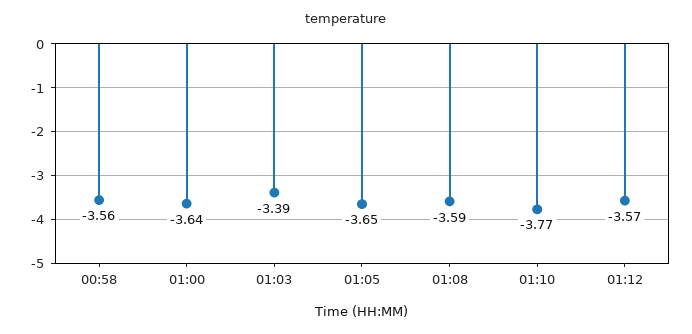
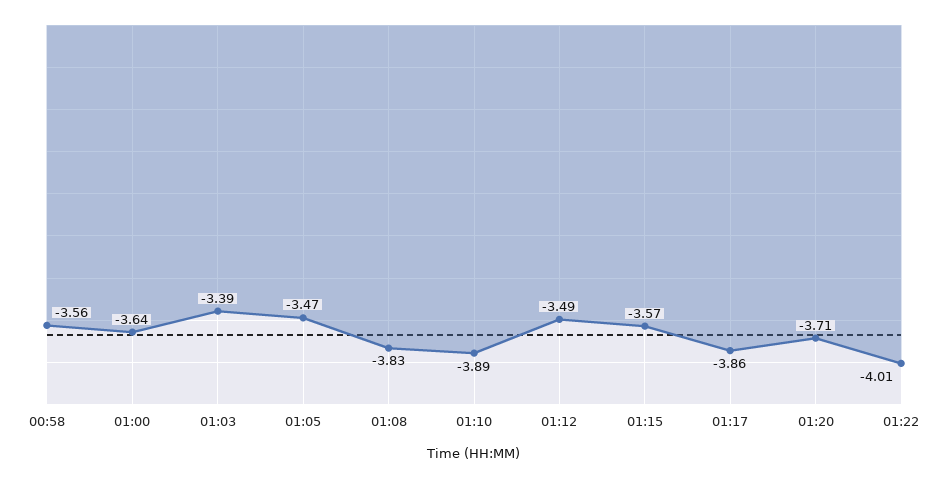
01:05: -3.65 -> -3.47
01:08: -3.59 -> -3.83
01:10: -3.77 -> -3.89
01:12: -3.57 -> -3.49
01:15: none -> -3.57
01:17: none -> -3.86
01:20: none -> -3.71
01:22: none -> -4.01

